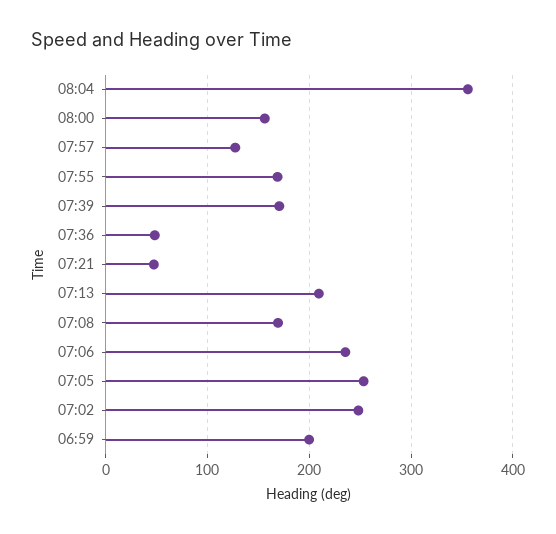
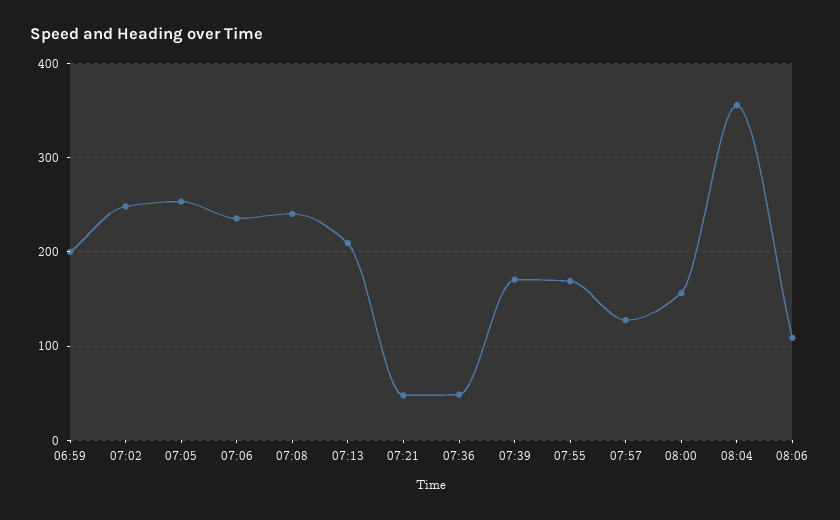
07:08: 170 -> 240
08:06: none -> 110

